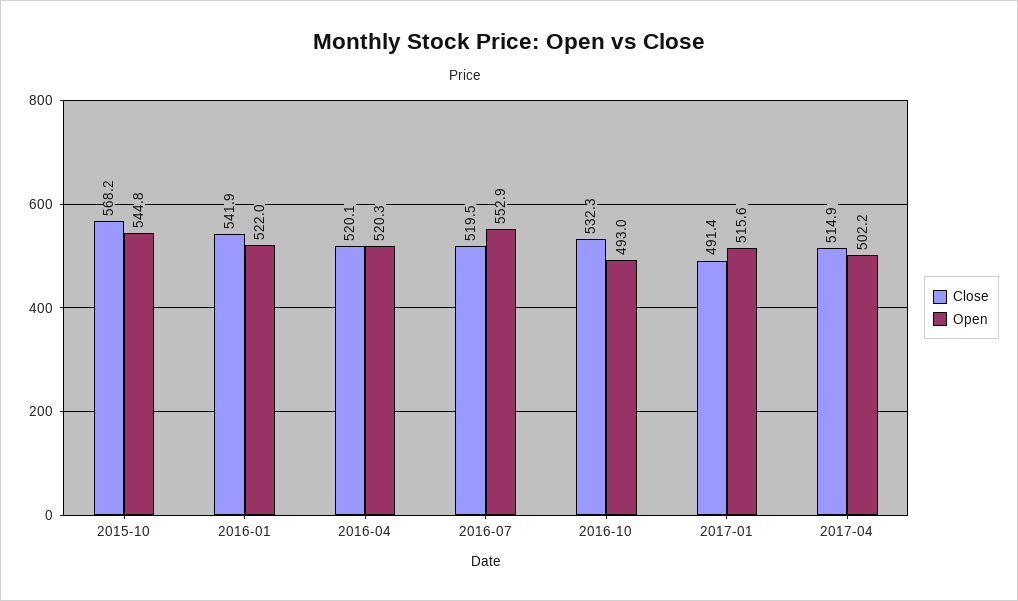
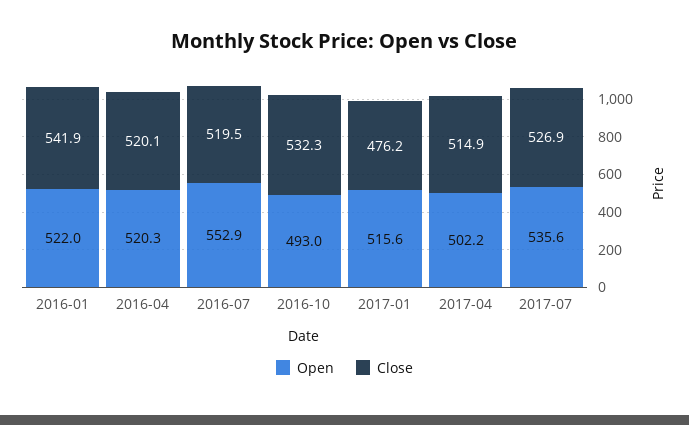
Close, 2015-10: 568.2 -> none
Open, 2015-10: 544.8 -> none
Close, 2017-01: 491.4 -> 476.2
Open, 2017-07: none -> 535.6
Close, 2017-07: none -> 526.9

